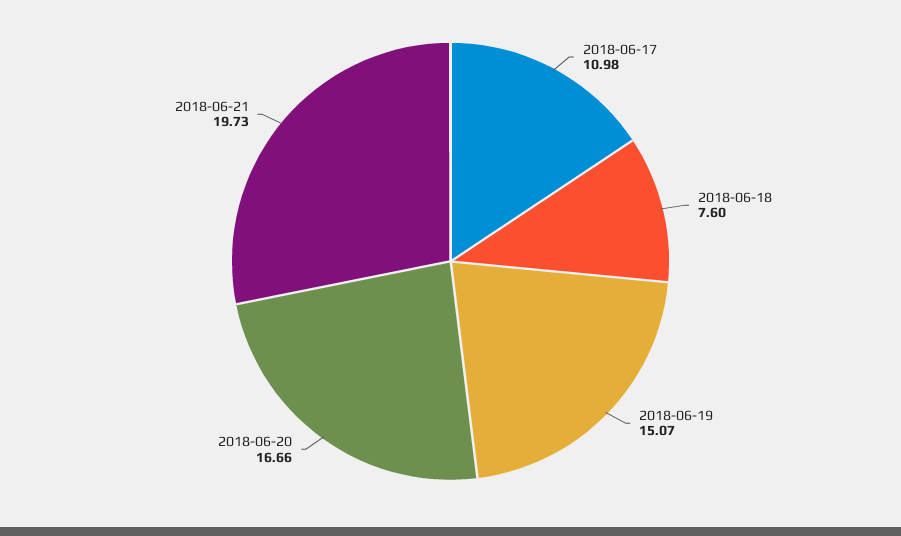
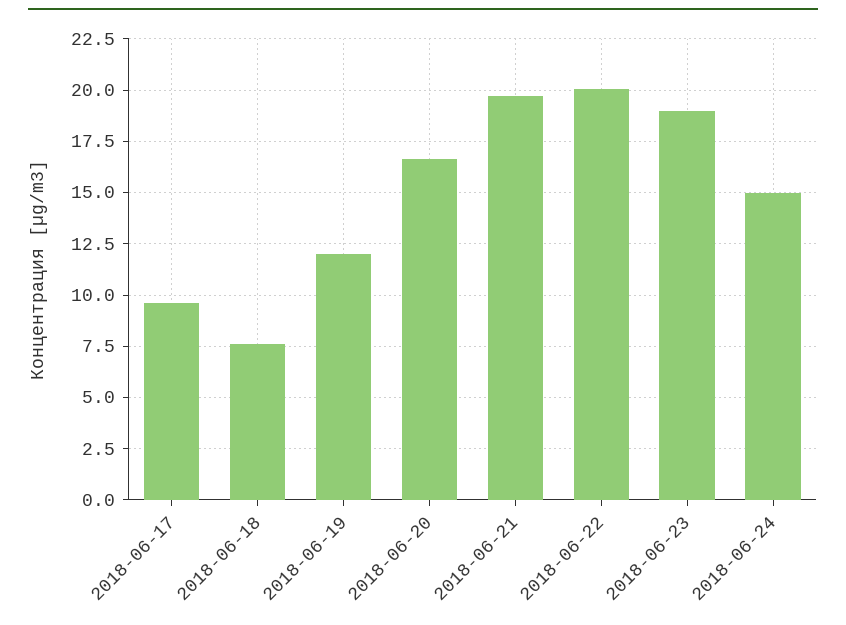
2018-06-17: 10.98 -> 9.5
2018-06-19: 15.07 -> 12
2018-06-22: none -> 20
2018-06-23: none -> 19
2018-06-24: none -> 15

